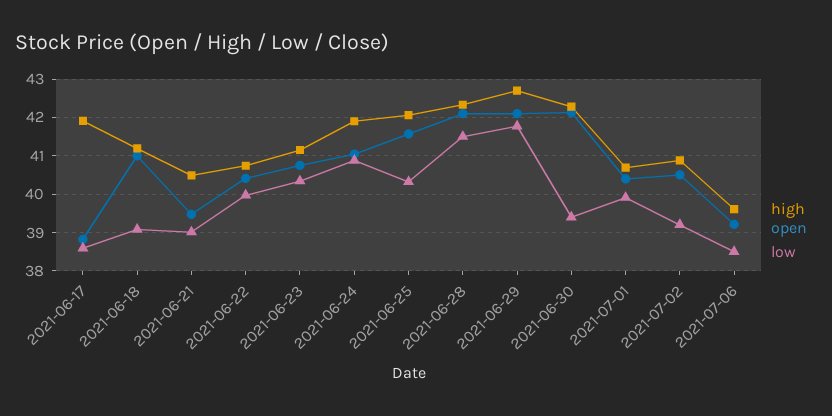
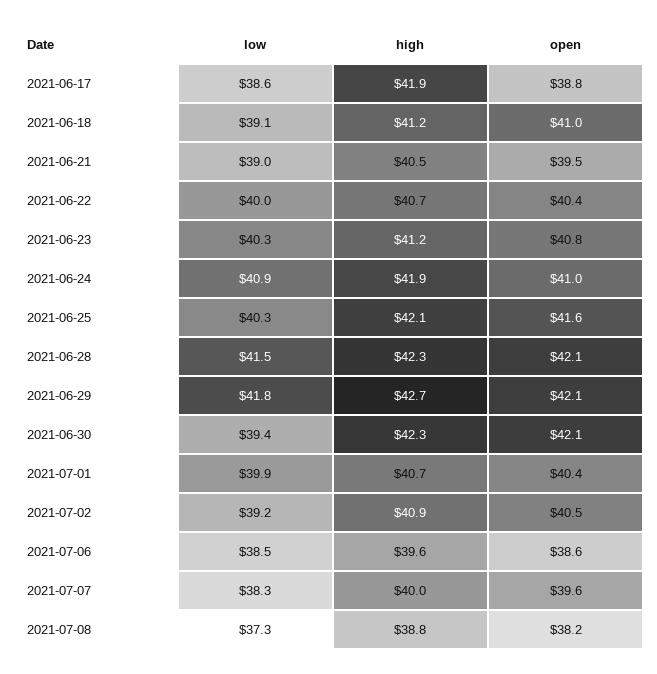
open, 2021-07-06: 39.2 -> 38.6
low, 2021-07-07: none -> 38.3
high, 2021-07-07: none -> 40
open, 2021-07-07: none -> 39.6
low, 2021-07-08: none -> 37.3
high, 2021-07-08: none -> 38.8
open, 2021-07-08: none -> 38.2

